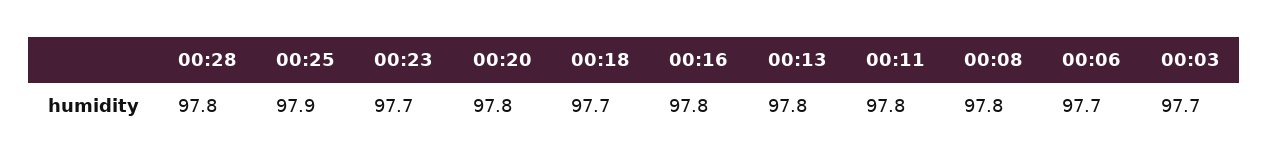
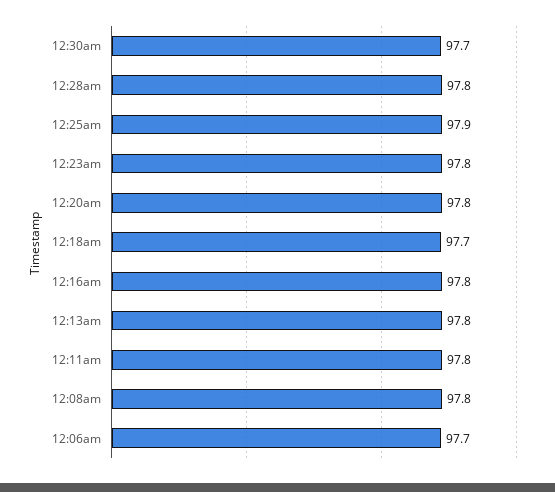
00:23: 97.7 -> 97.8
00:03: 97.7 -> none
12:30am: none -> 97.7

